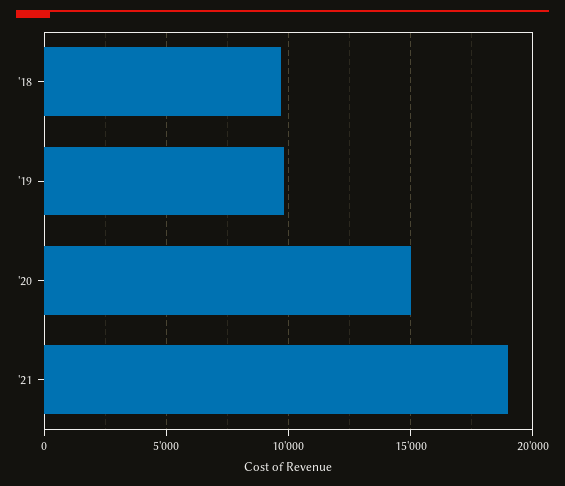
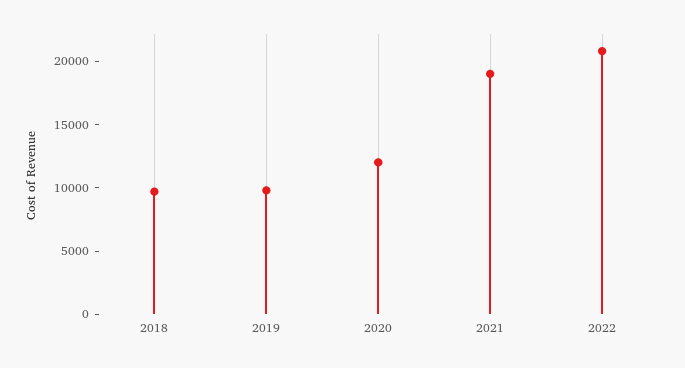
'20: 15000 -> 12000
2022: none -> 21000

